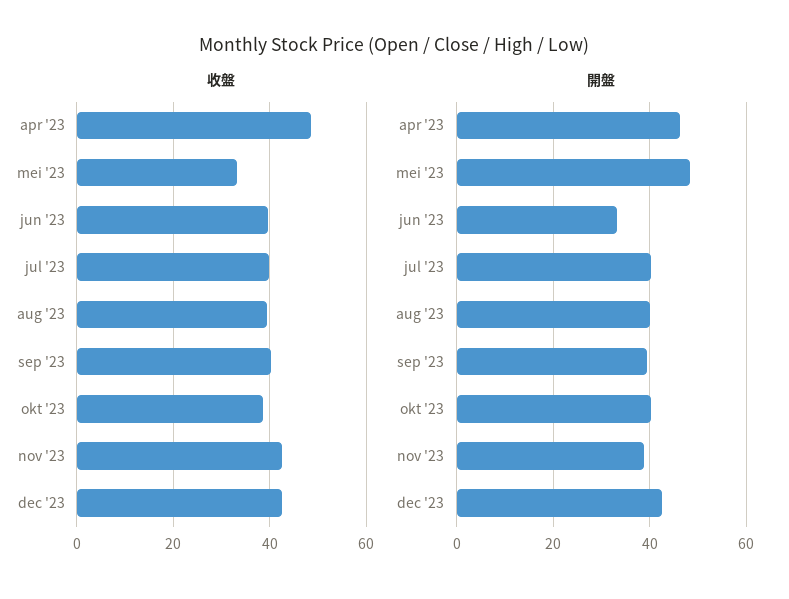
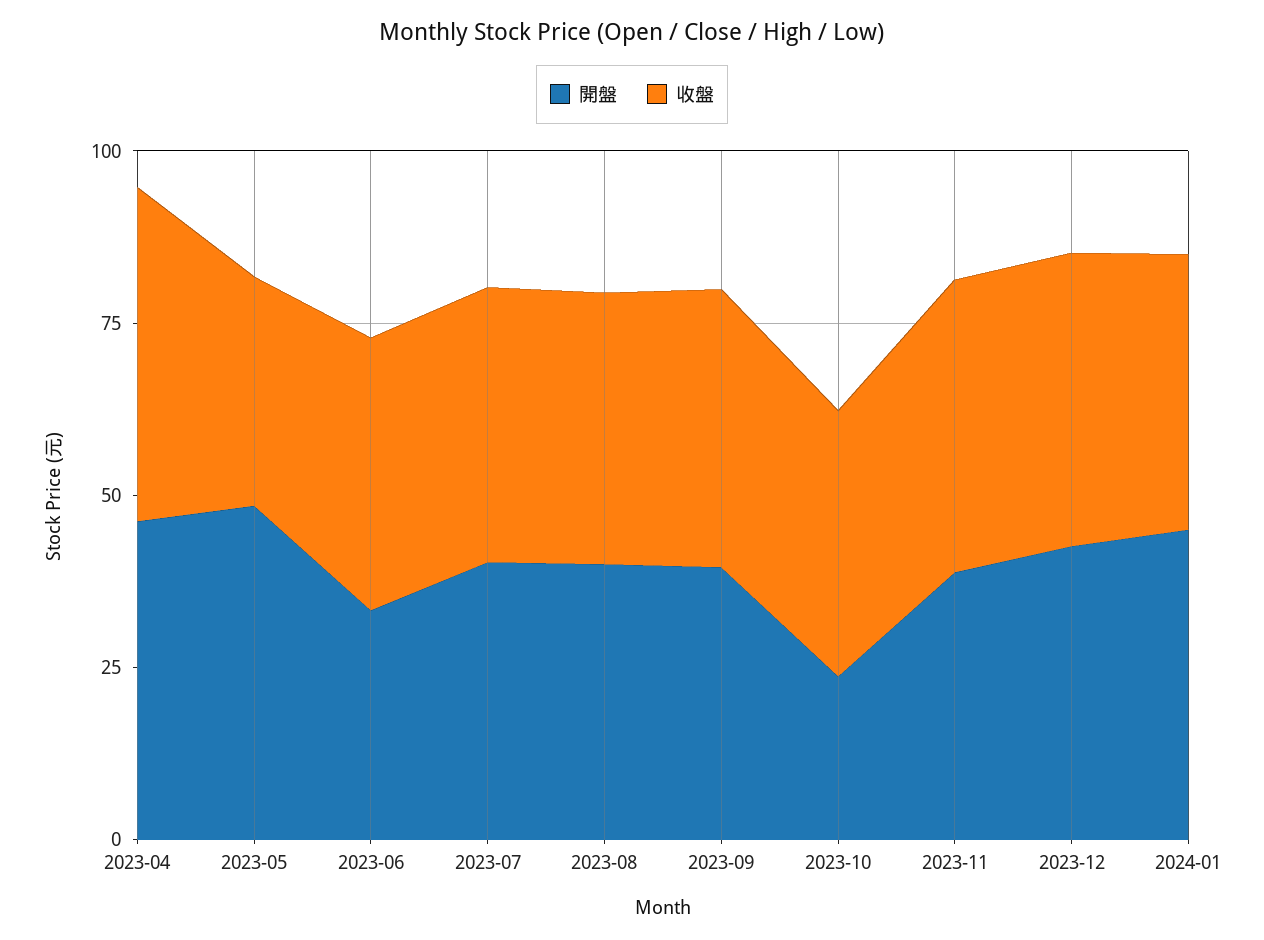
開盤, okt '23: 40 -> 25
開盤, 2024-01: none -> 45
收盤, 2024-01: none -> 40

